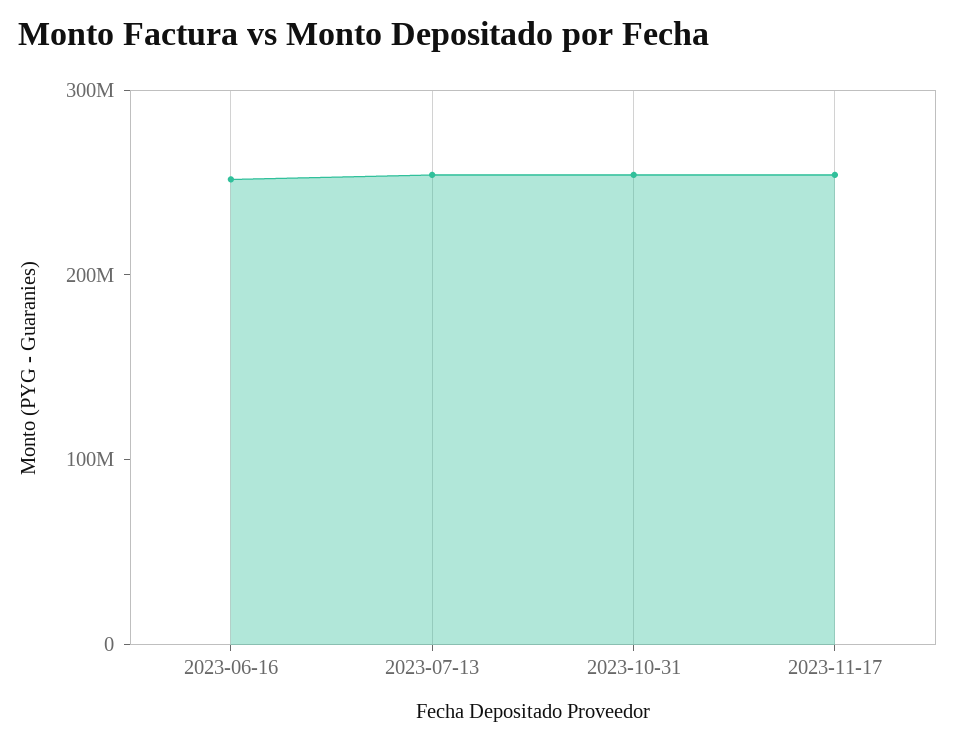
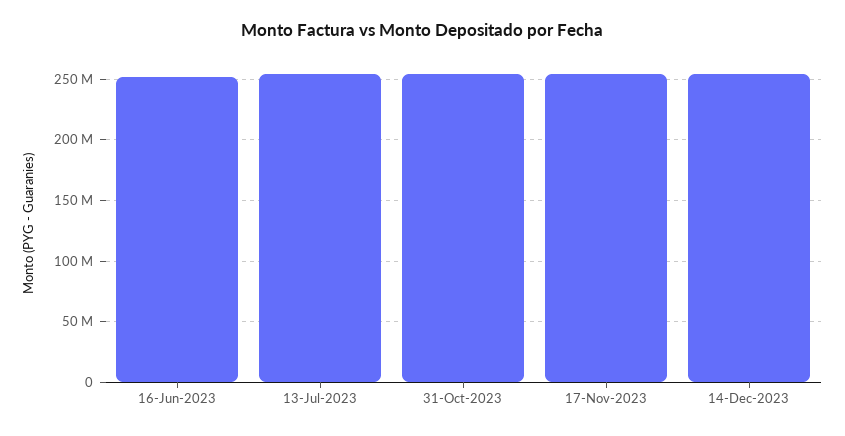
14-Dec-2023: none -> 255000000

